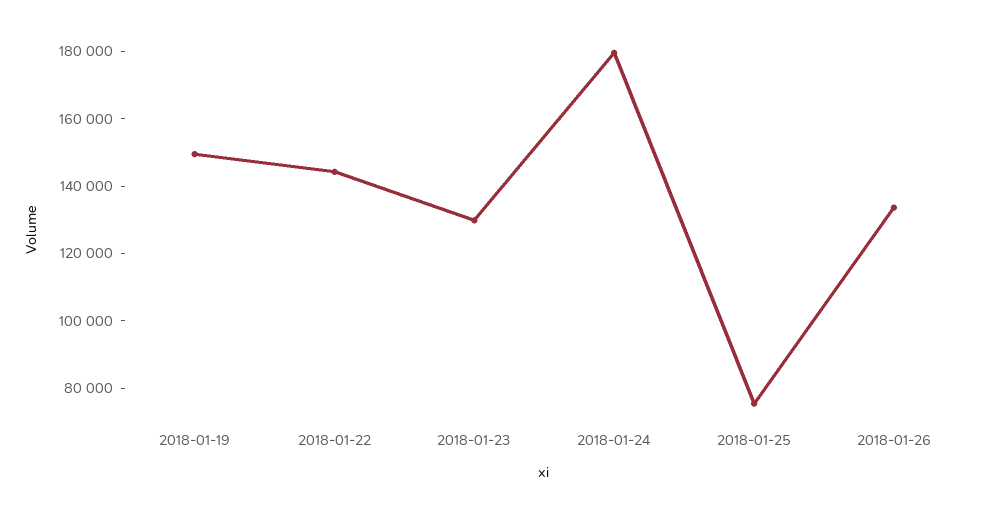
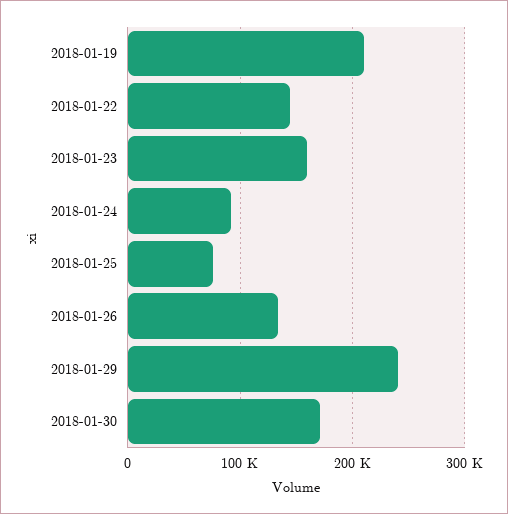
2018-01-19: 150000 -> 210000
2018-01-23: 130000 -> 160000
2018-01-24: 180000 -> 90000
2018-01-29: none -> 240000
2018-01-30: none -> 170000

